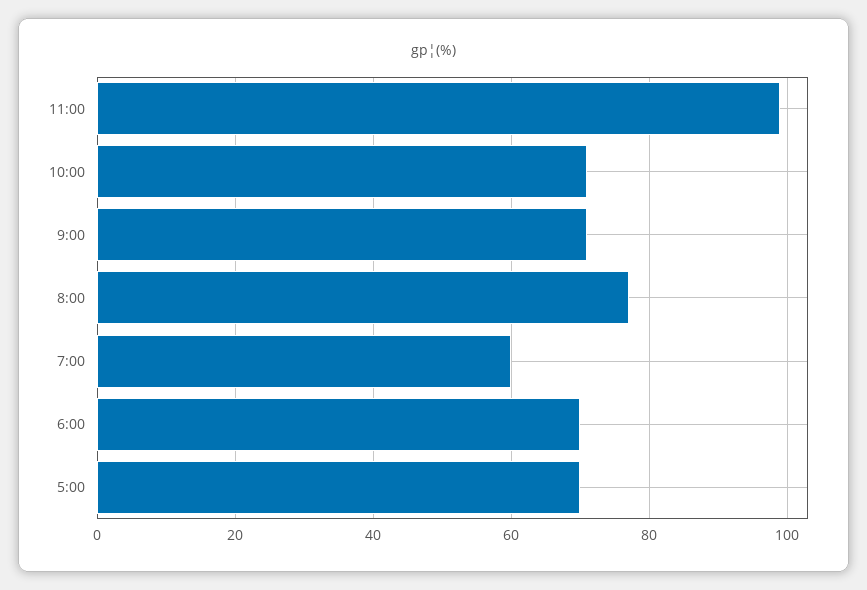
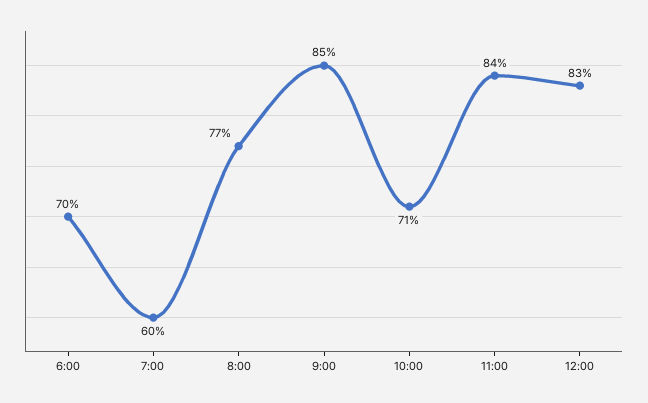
11:00: 100 -> 84
9:00: 70 -> 85
5:00: 70 -> none
12:00: none -> 83

